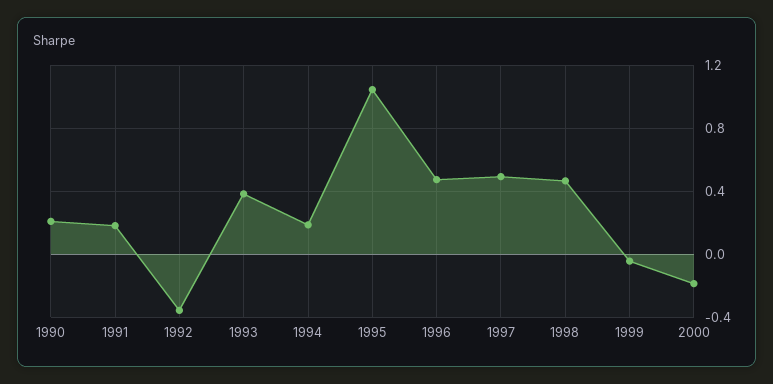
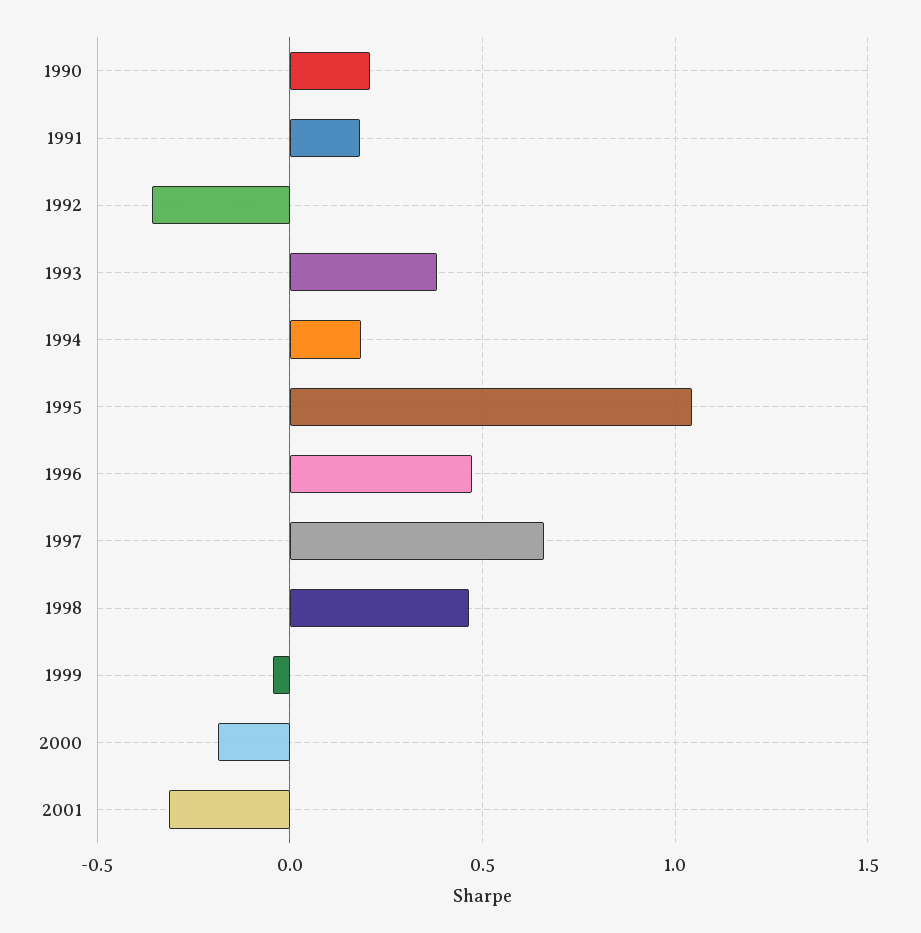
1997: 0.5 -> 0.65
2001: none -> -0.3

